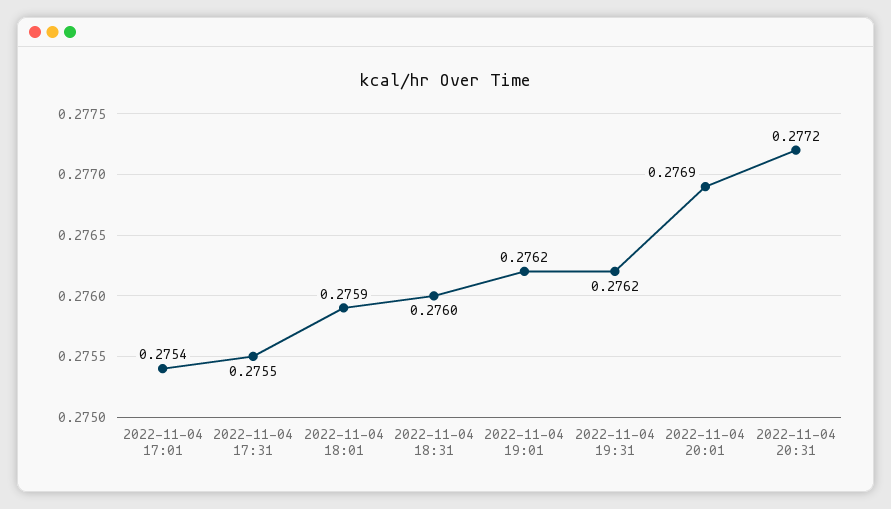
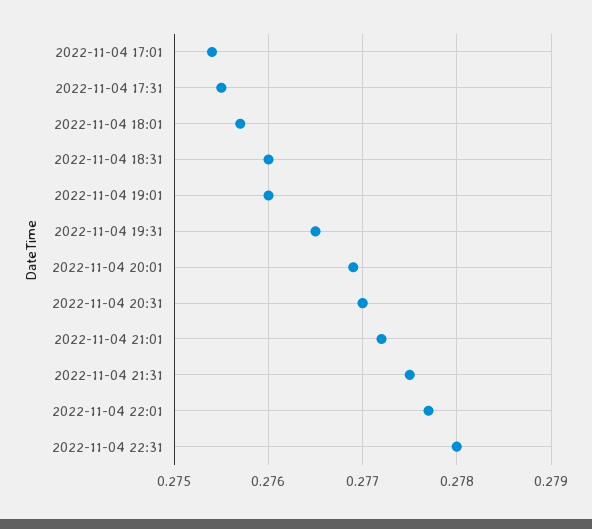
2022-11-04 18:01: 0.2759 -> 0.2757
2022-11-04 19:01: 0.2762 -> 0.276
2022-11-04 19:31: 0.2762 -> 0.2765
2022-11-04 20:31: 0.2772 -> 0.277
2022-11-04 21:01: none -> 0.2772
2022-11-04 21:31: none -> 0.2775
2022-11-04 22:01: none -> 0.2777
2022-11-04 22:31: none -> 0.278

